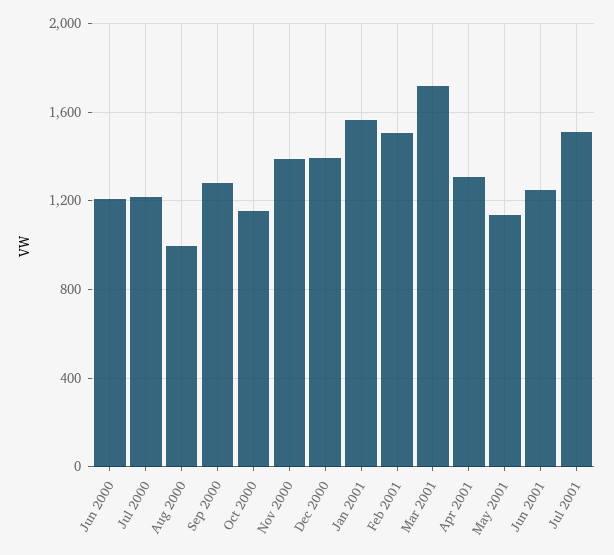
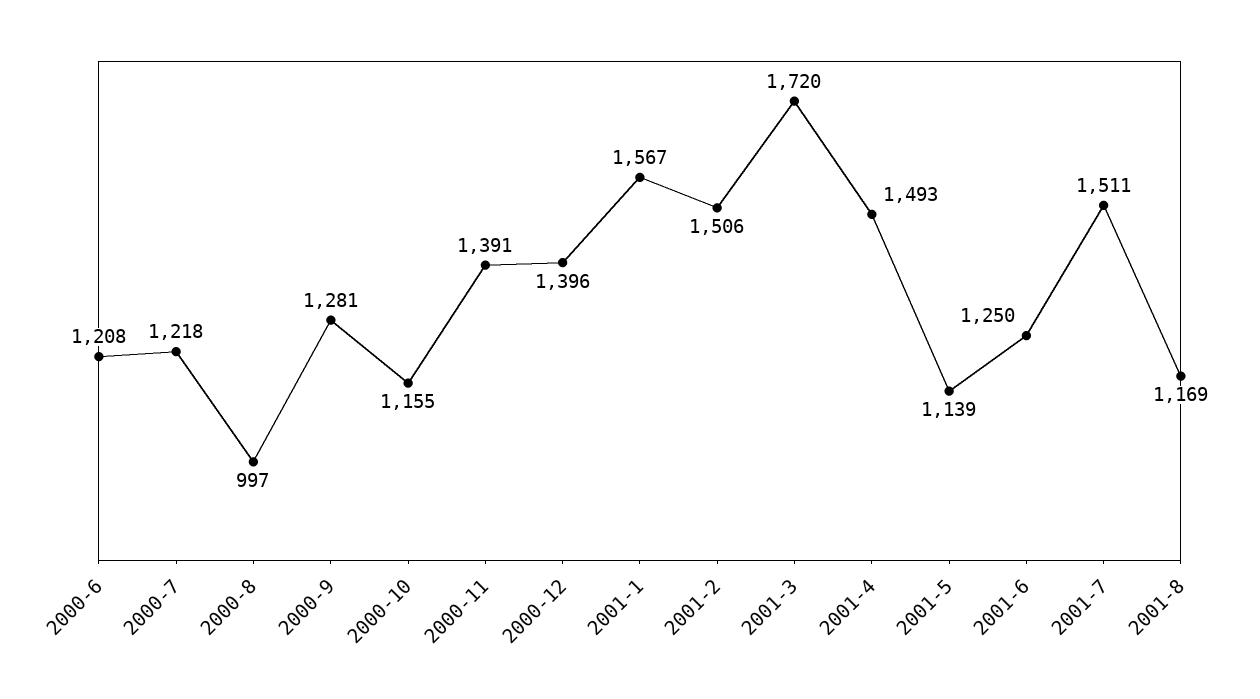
Apr 2001: 1300 -> 1493
2001-8: none -> 1169

